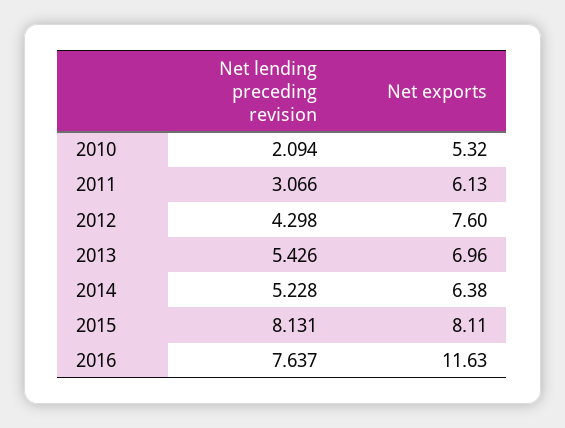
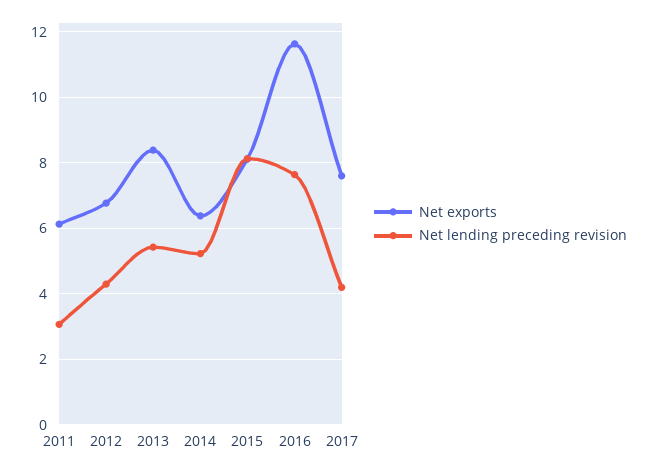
Net lending preceding revision, 2010: 2.094 -> none
Net exports, 2010: 5.32 -> none
Net exports, 2012: 7.6 -> 6.8
Net exports, 2013: 6.96 -> 8.4
Net exports, 2017: none -> 7.6
Net lending preceding revision, 2017: none -> 4.2

